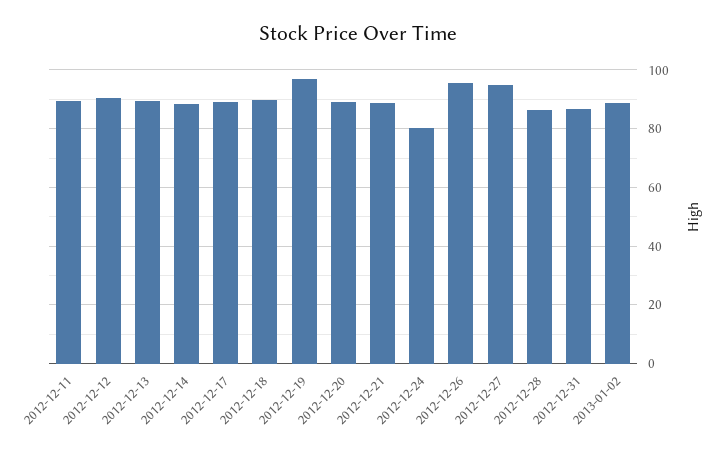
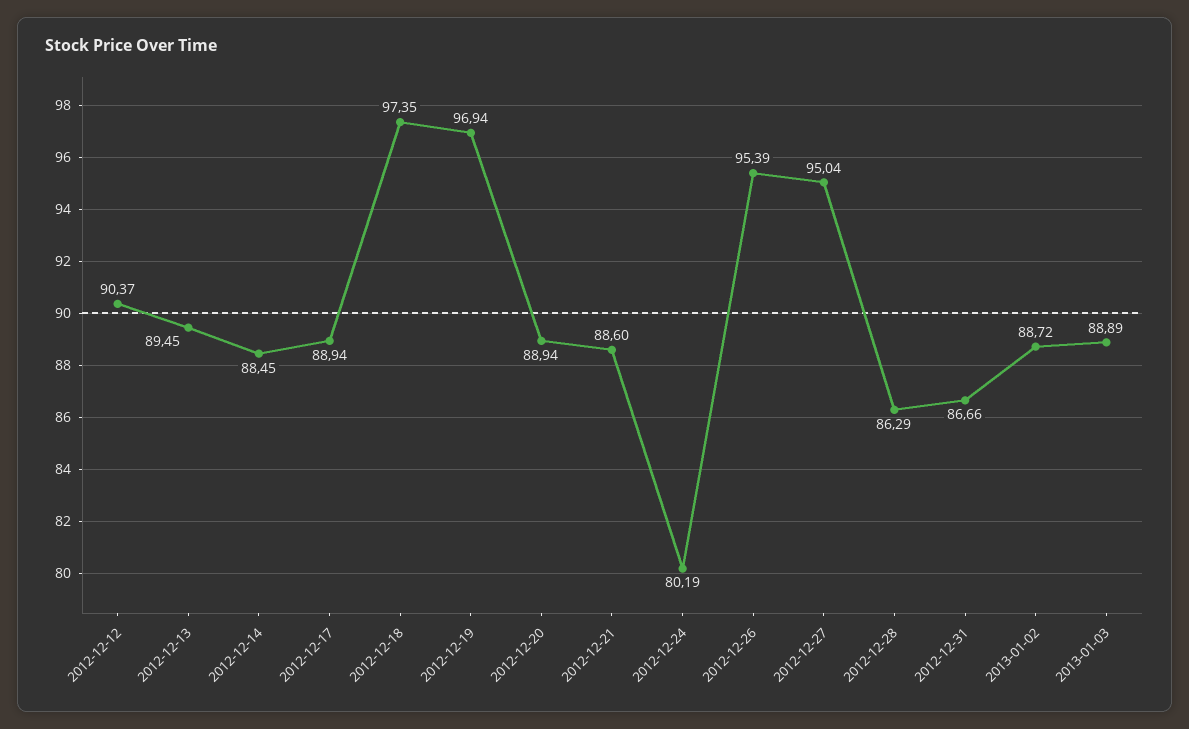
2012-12-11: 90 -> none
2012-12-18: 90 -> 97.35
2013-01-03: none -> 88.89

